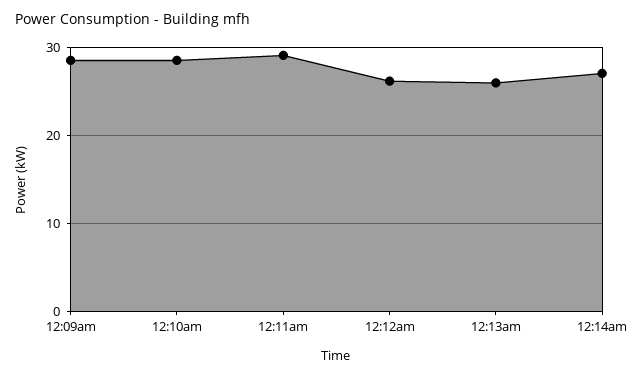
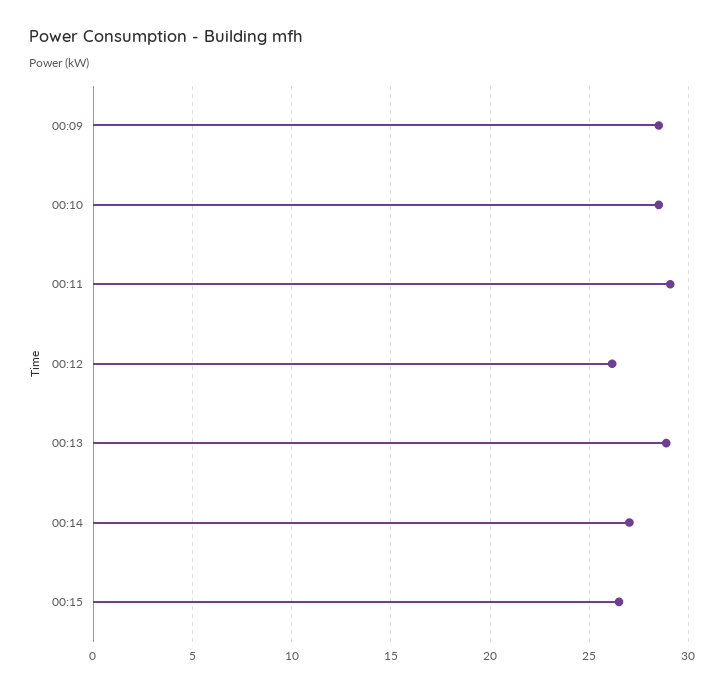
12:13am: 26 -> 29
00:15: none -> 26.5

